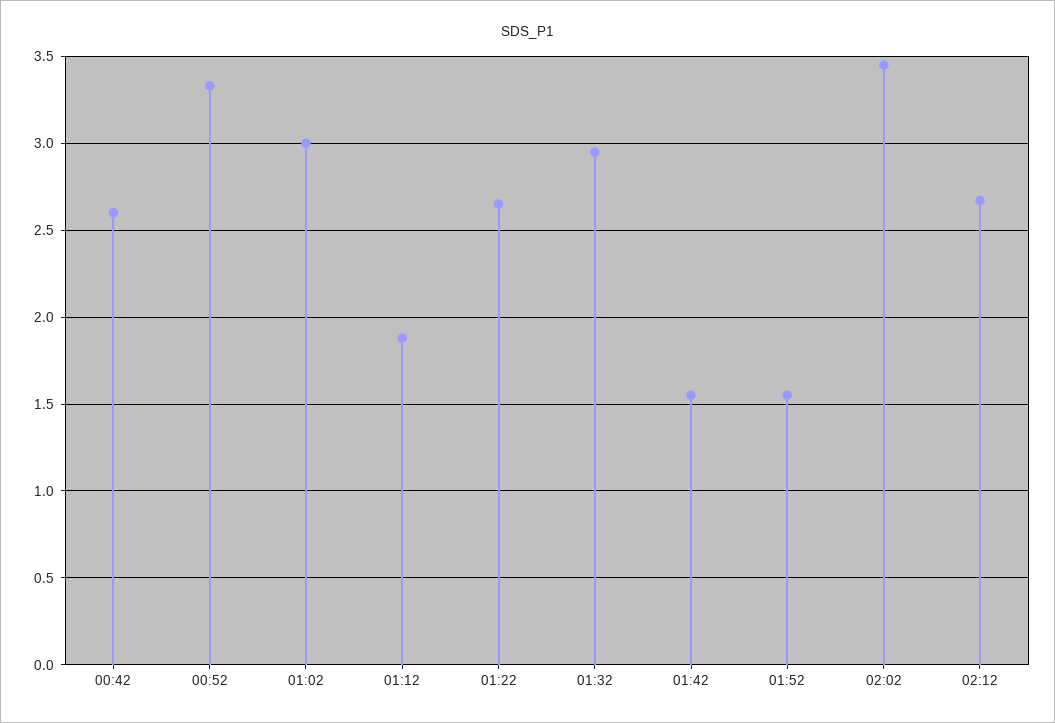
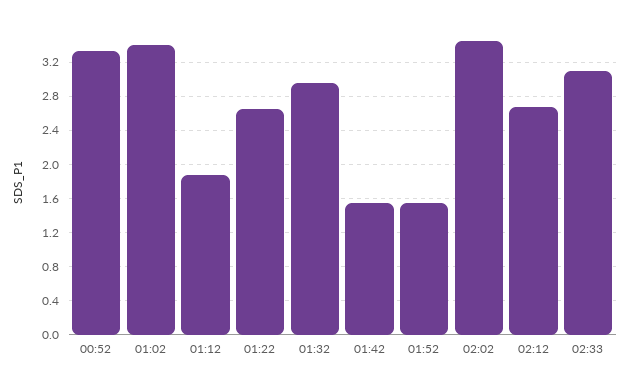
00:42: 2.6 -> none
01:02: 3 -> 3.4
02:33: none -> 3.1

